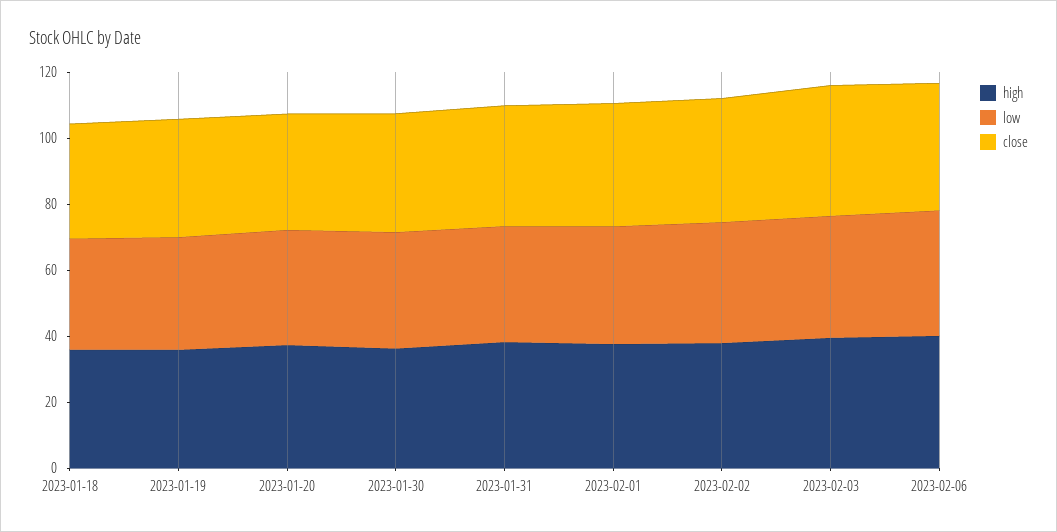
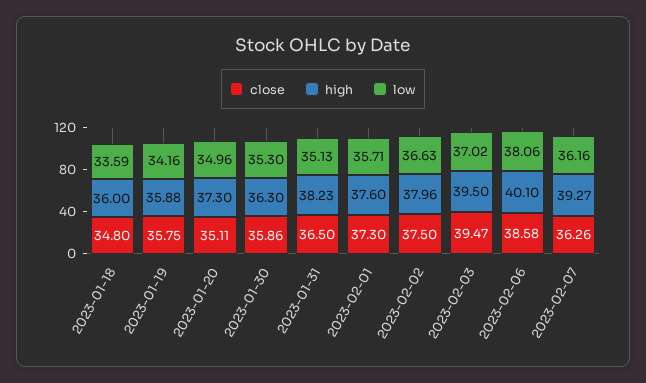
close, 2023-02-07: none -> 36.26
high, 2023-02-07: none -> 39.27
low, 2023-02-07: none -> 36.16

